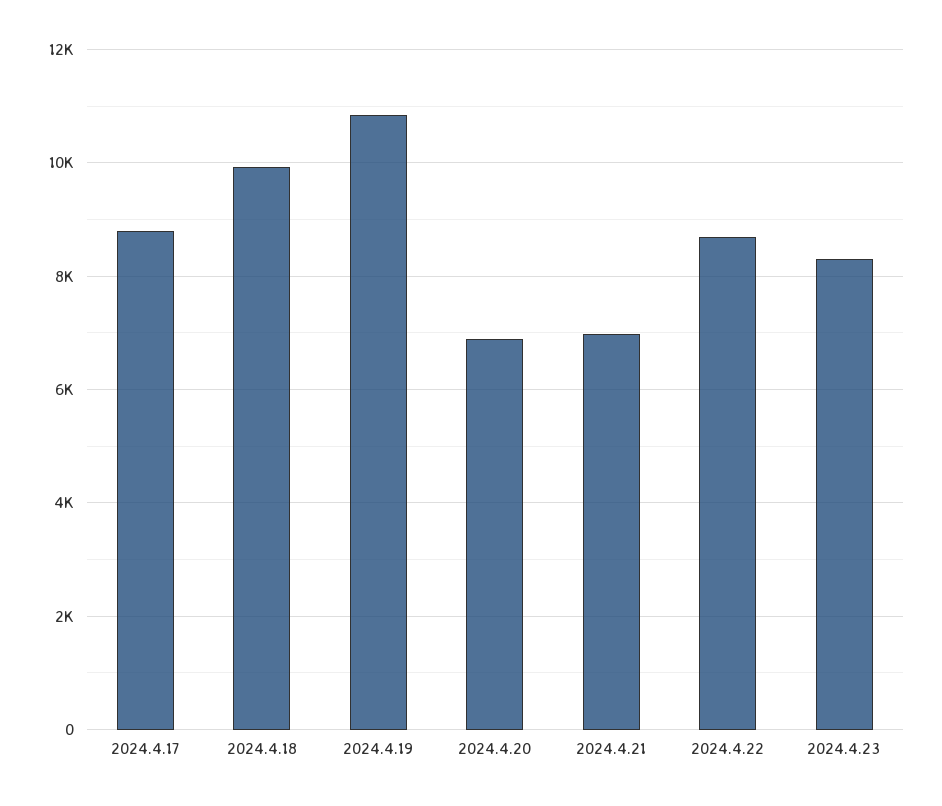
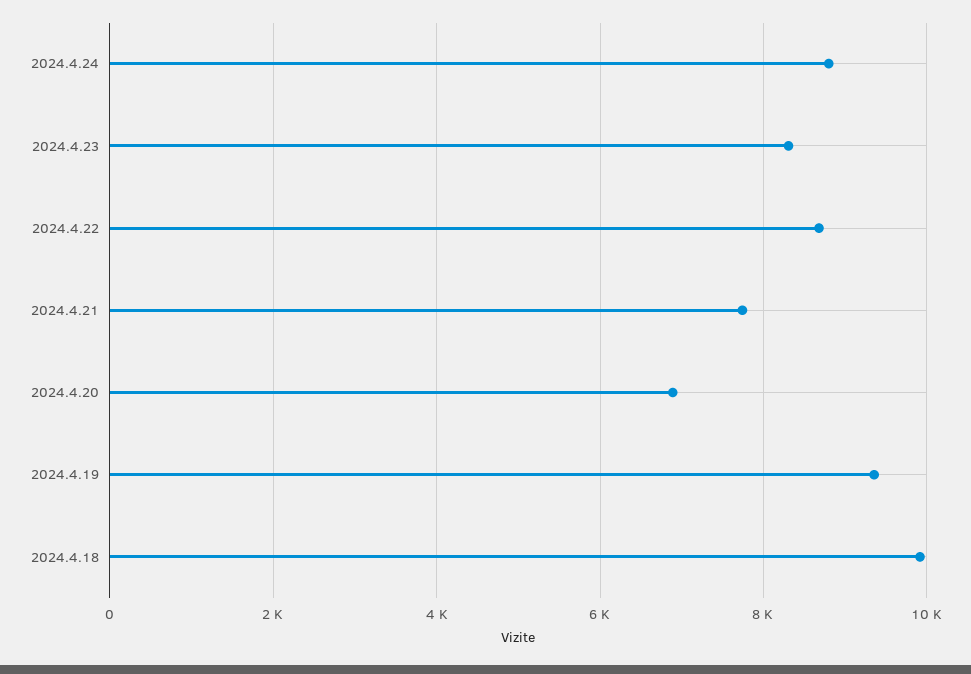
2024.4.17: 8800 -> none
2024.4.19: 10800 -> 9400
2024.4.21: 7000 -> 7800
2024.4.24: none -> 8800

